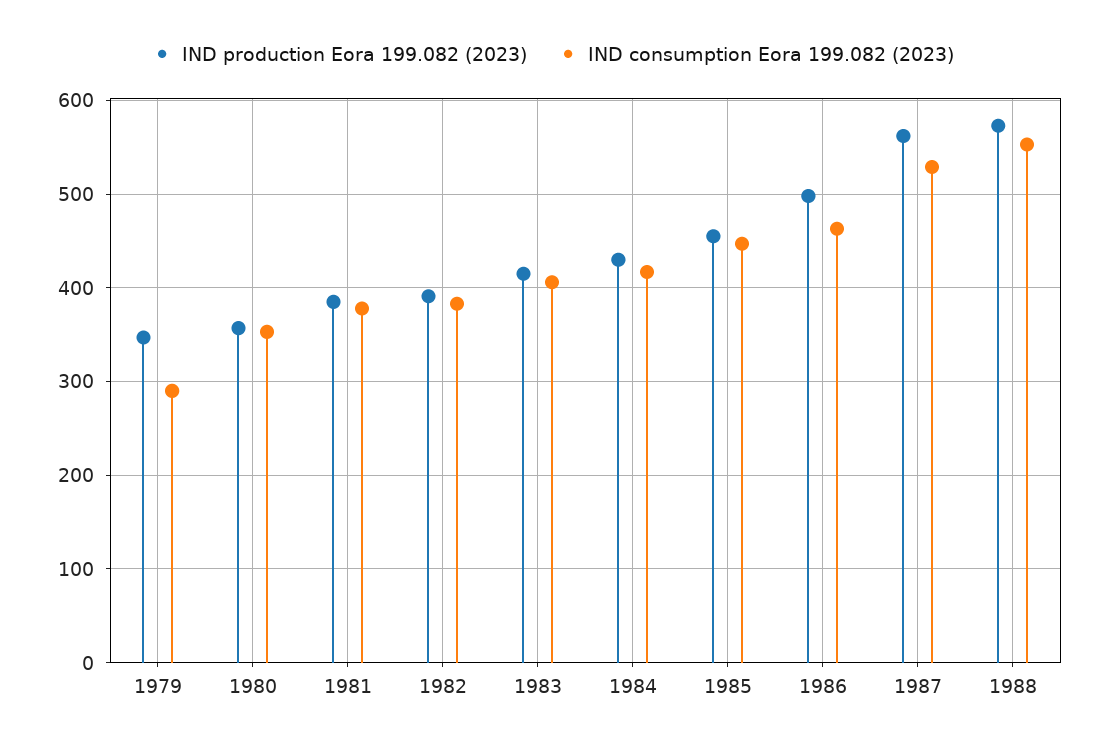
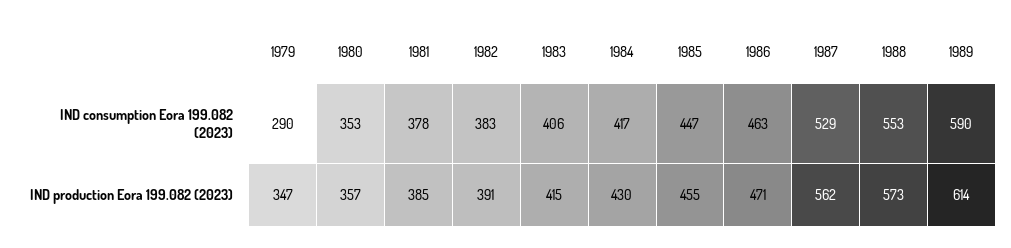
IND production Eora 199.082 (2023), 1986: 500 -> 471
IND consumption Eora 199.082 (2023), 1989: none -> 590
IND production Eora 199.082 (2023), 1989: none -> 614

